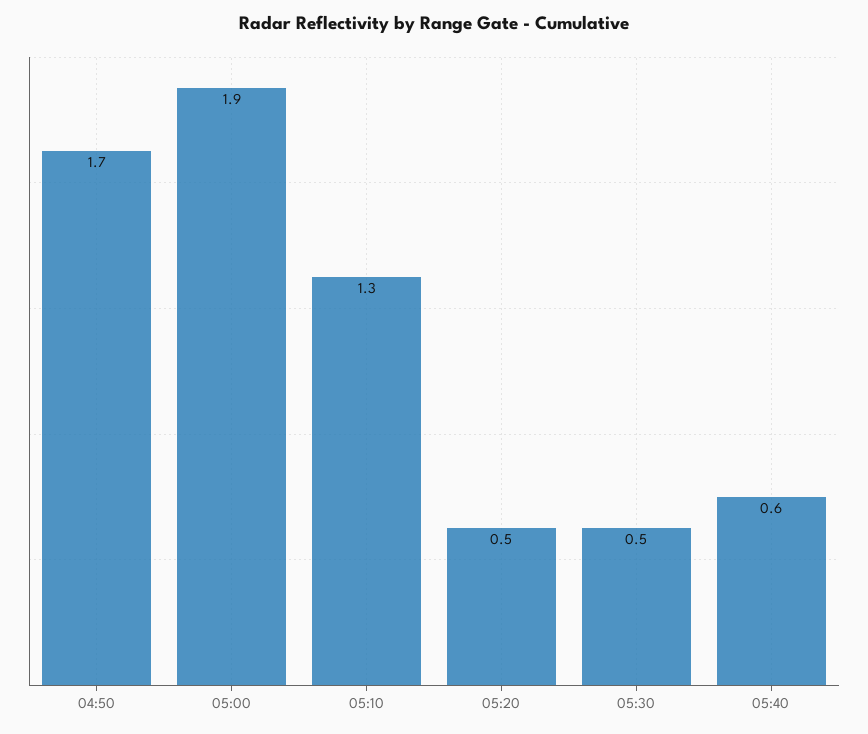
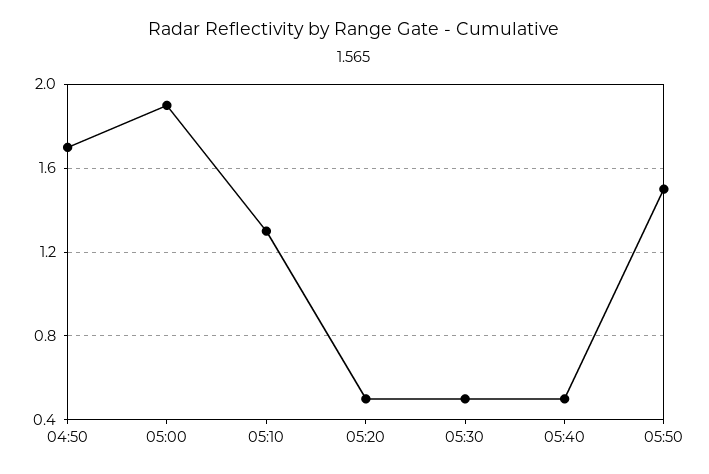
05:40: 0.6 -> 0.5
05:50: none -> 1.5

